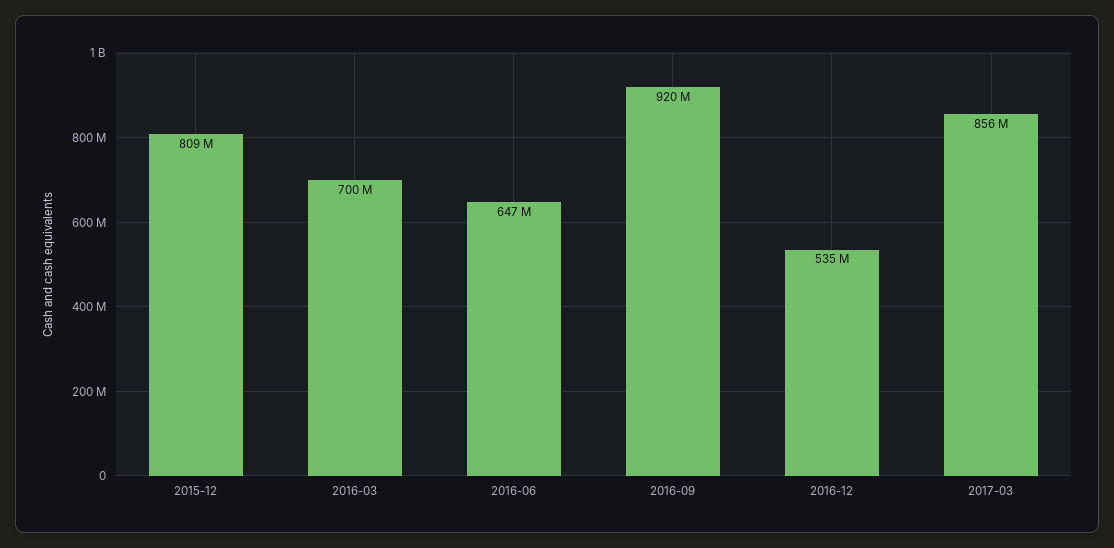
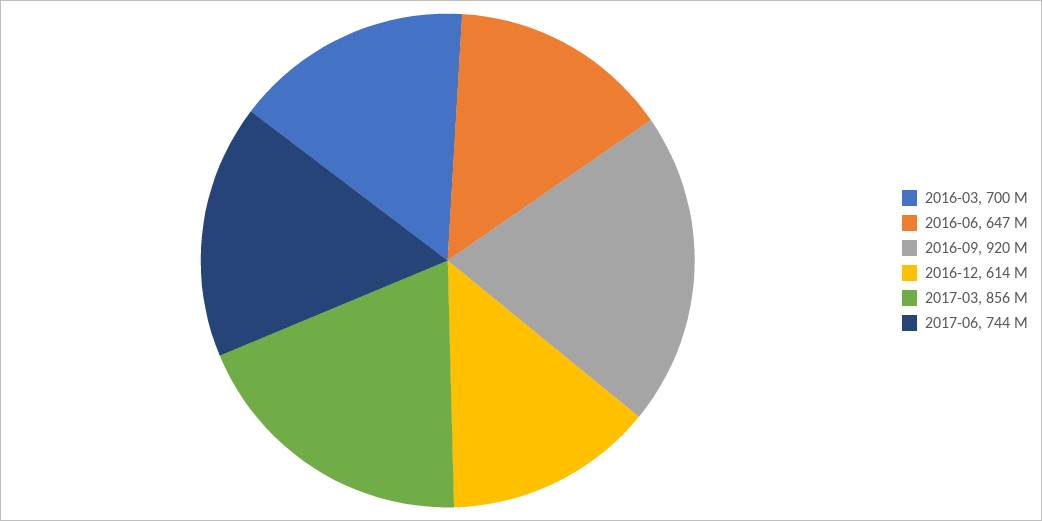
2015-12: 809000000 -> none
2016-12: 535000000 -> 614000000
2017-06: none -> 744000000

